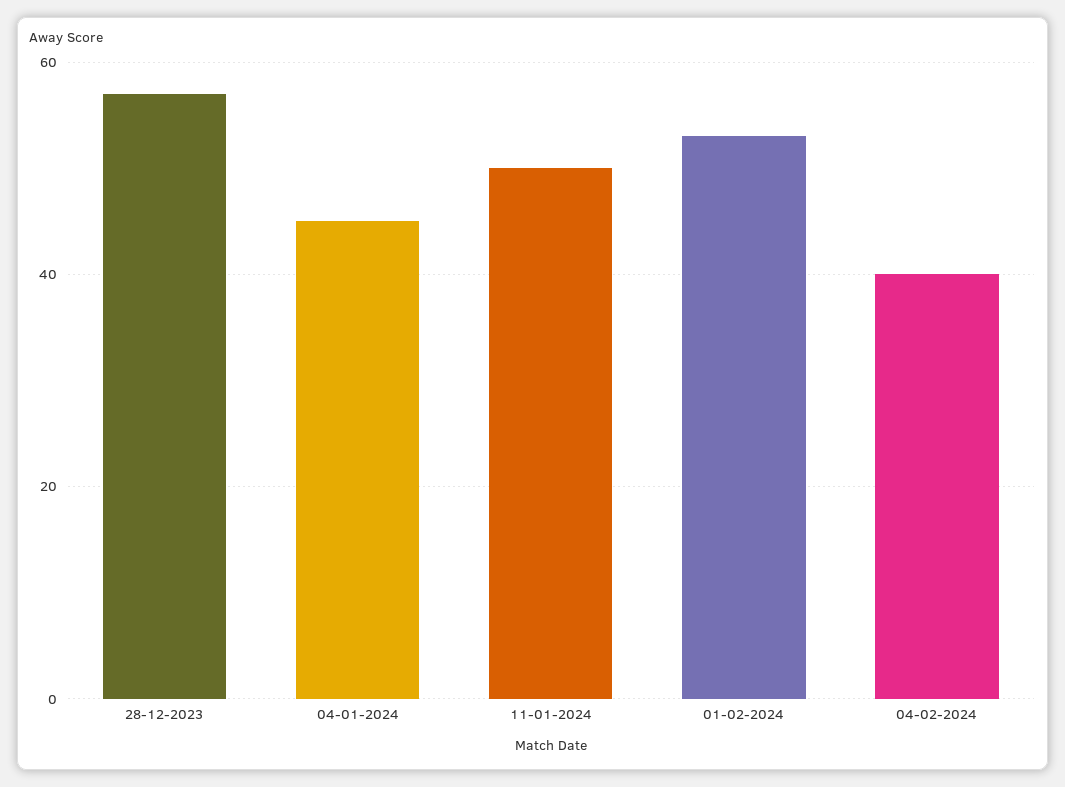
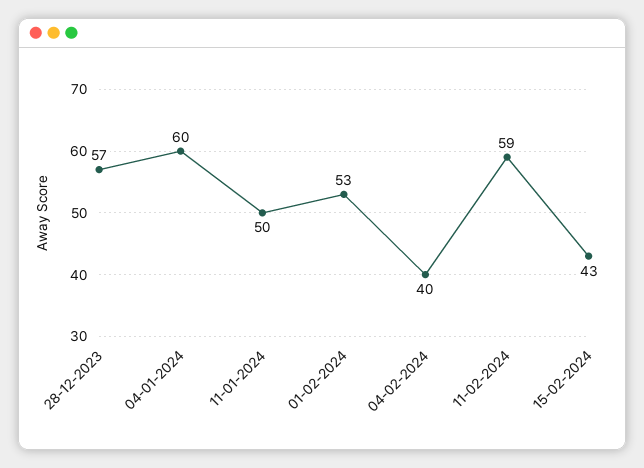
04-01-2024: 45 -> 60
11-02-2024: none -> 59
15-02-2024: none -> 43

